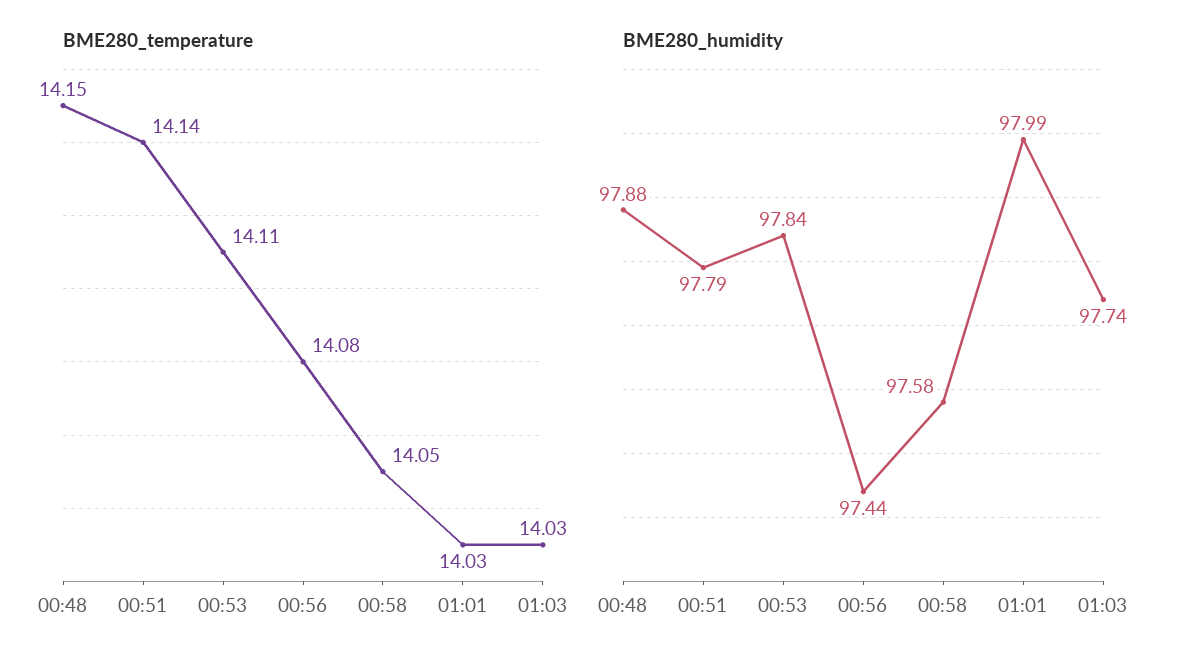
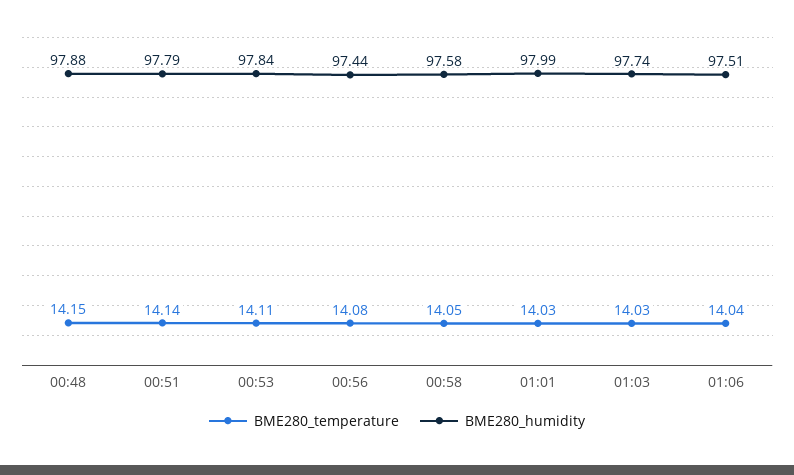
BME280_temperature, 01:06: none -> 14.04
BME280_humidity, 01:06: none -> 97.51

